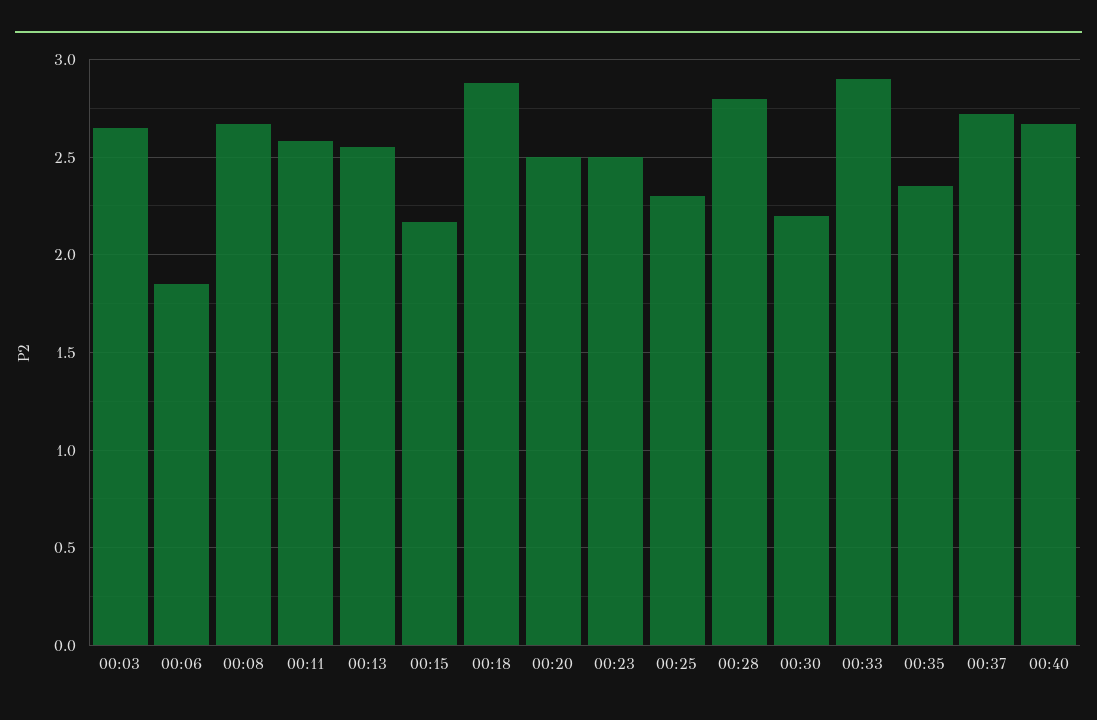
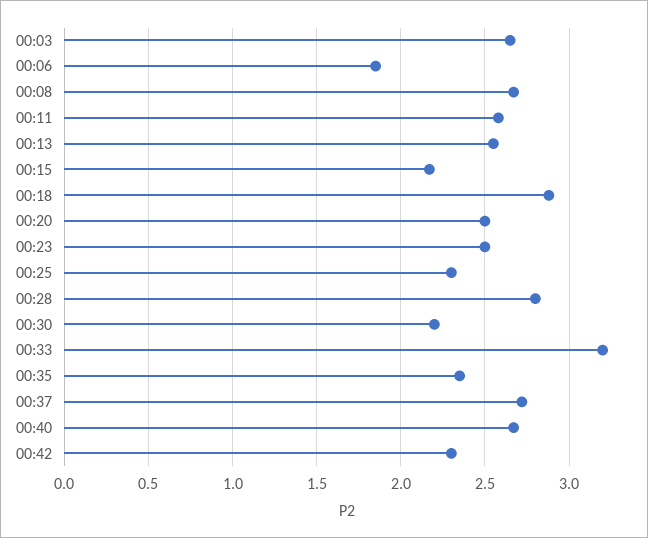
00:33: 2.9 -> 3.2
00:42: none -> 2.3

